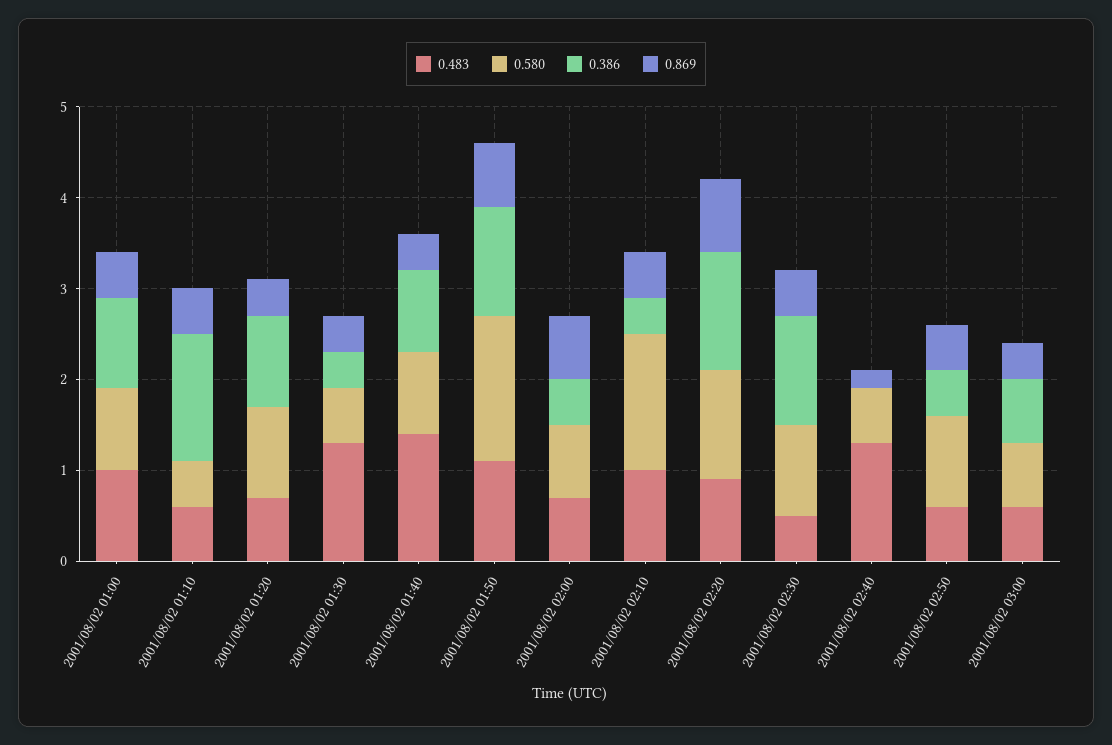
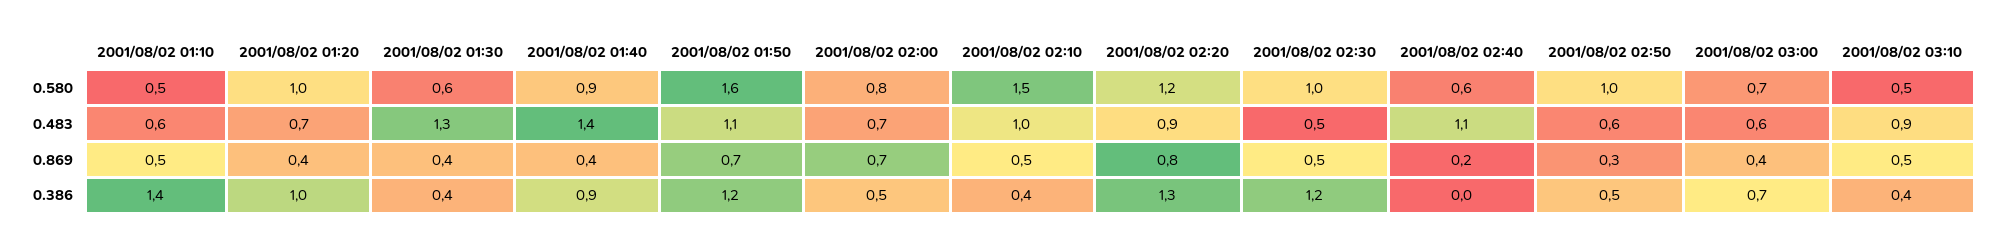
0.483, 2001/08/02 01:00: 1 -> none
0.580, 2001/08/02 01:00: 0.9 -> none
0.386, 2001/08/02 01:00: 1 -> none
0.869, 2001/08/02 01:00: 0.5 -> none
0.483, 2001/08/02 02:40: 1.3 -> 1.1
0.869, 2001/08/02 02:50: 0.5 -> 0.3
0.580, 2001/08/02 03:10: none -> 0.5
0.483, 2001/08/02 03:10: none -> 0.9
0.869, 2001/08/02 03:10: none -> 0.5
0.386, 2001/08/02 03:10: none -> 0.4

